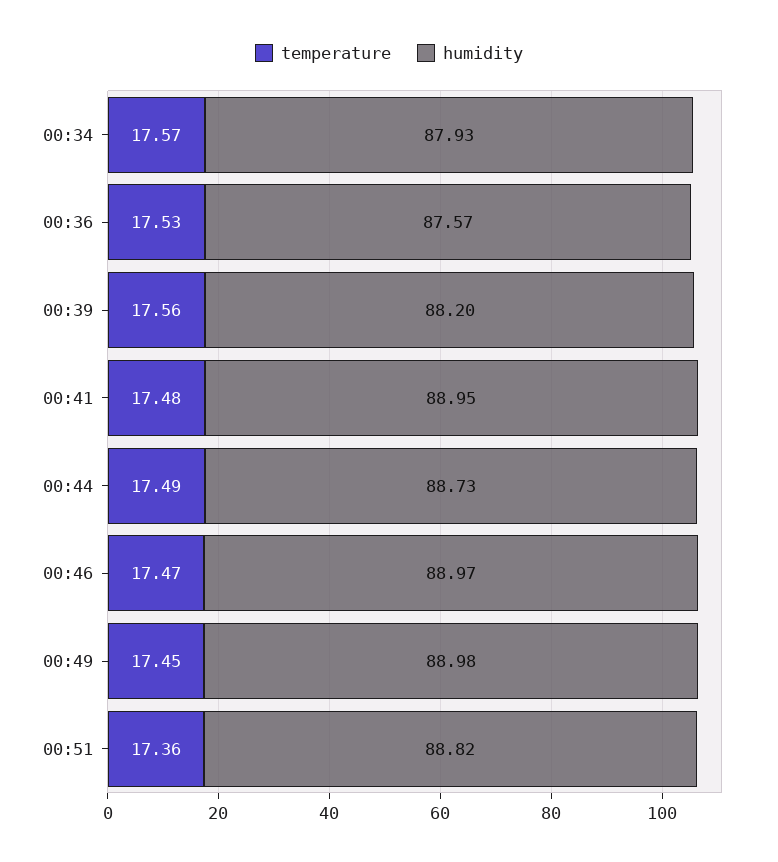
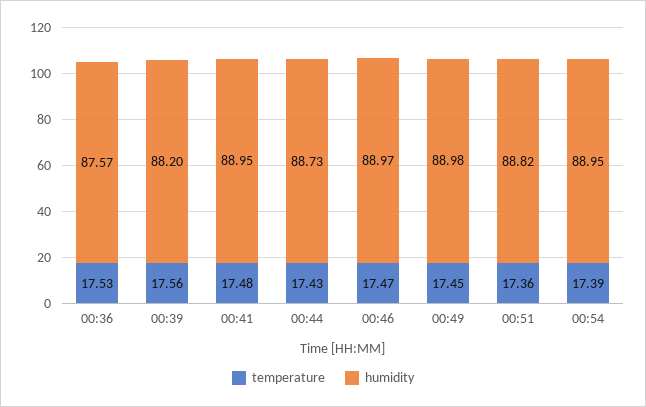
temperature, 00:34: 17.57 -> none
humidity, 00:34: 87.93 -> none
temperature, 00:44: 17.49 -> 17.43
temperature, 00:54: none -> 17.39
humidity, 00:54: none -> 88.95

